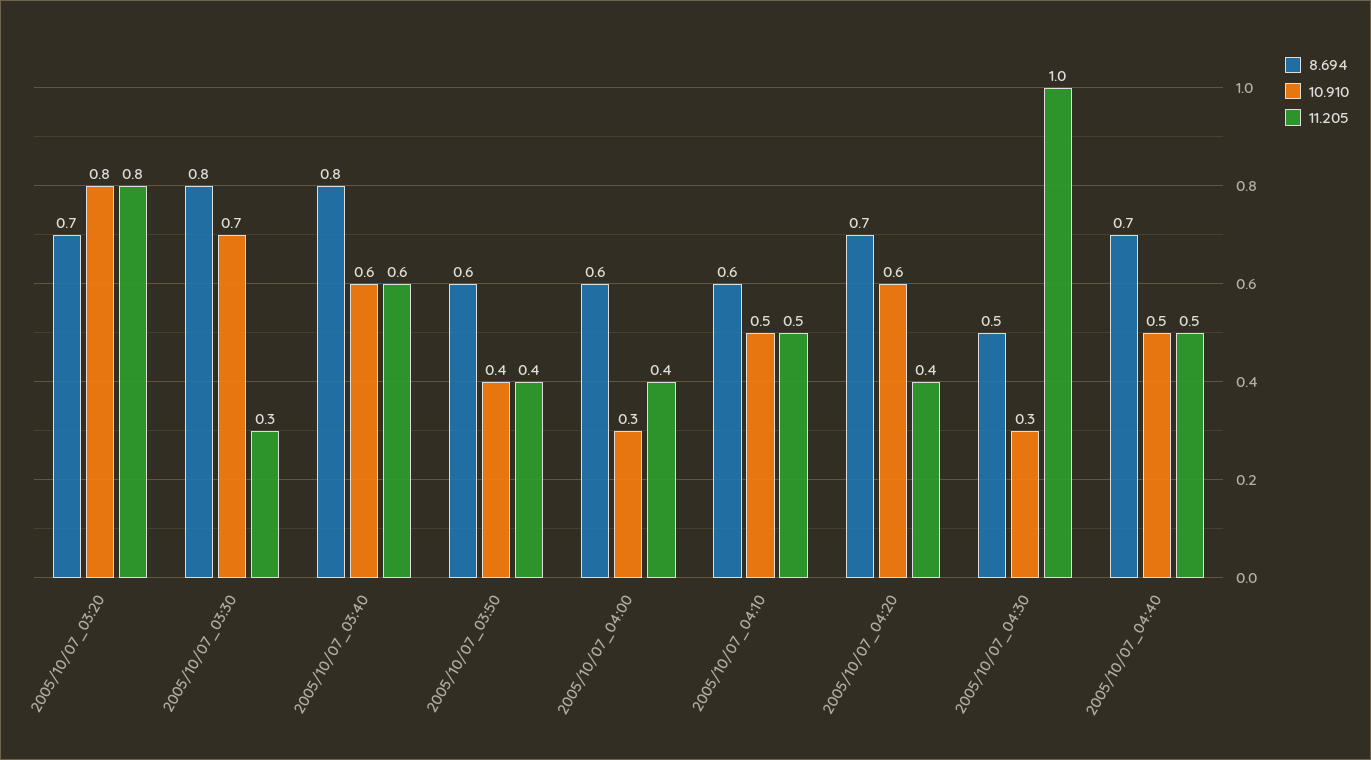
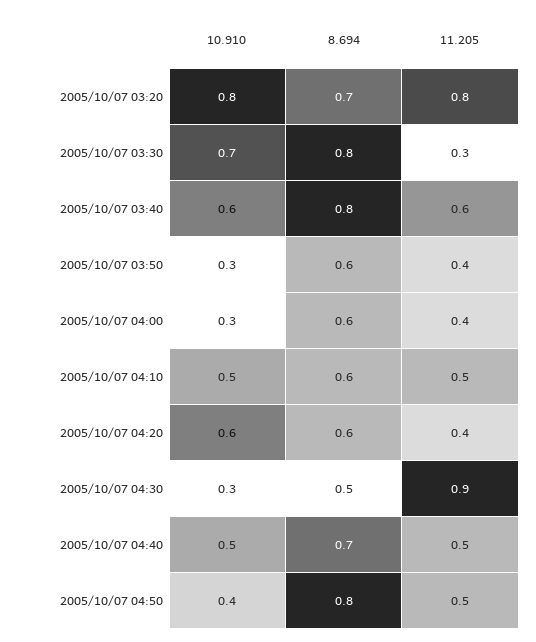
10.910, 2005/10/07_03:50: 0.4 -> 0.3
8.694, 2005/10/07_04:20: 0.7 -> 0.6
11.205, 2005/10/07_04:30: 1 -> 0.9
10.910, 2005/10/07 04:50: none -> 0.4
8.694, 2005/10/07 04:50: none -> 0.8
11.205, 2005/10/07 04:50: none -> 0.5

